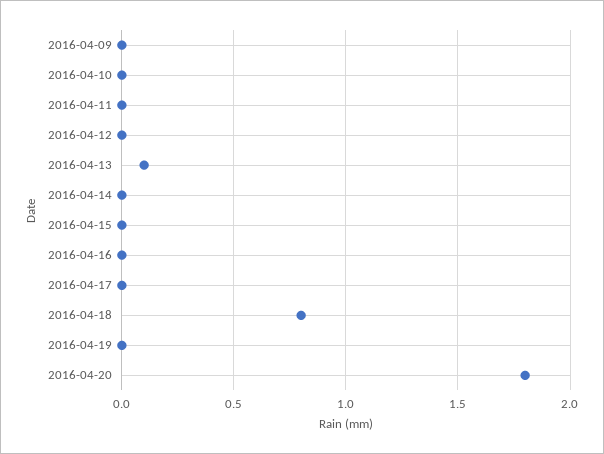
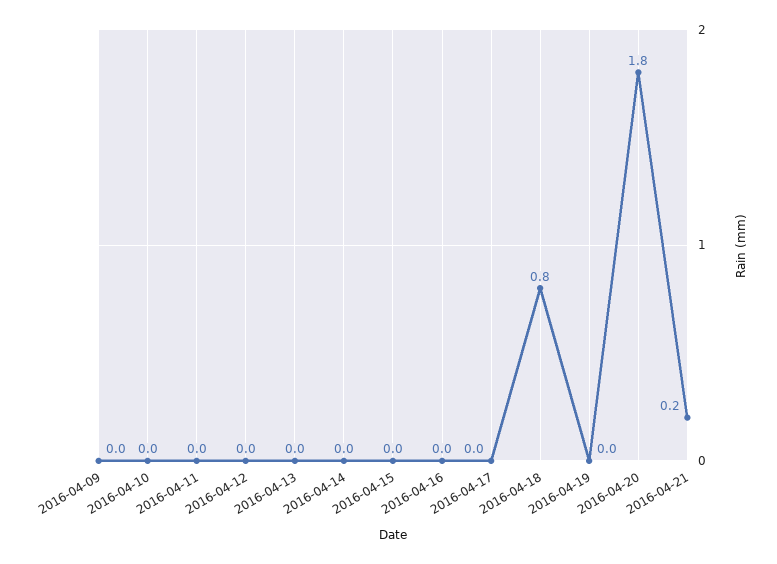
2016-04-13: 0.1 -> 0
2016-04-21: none -> 0.2

